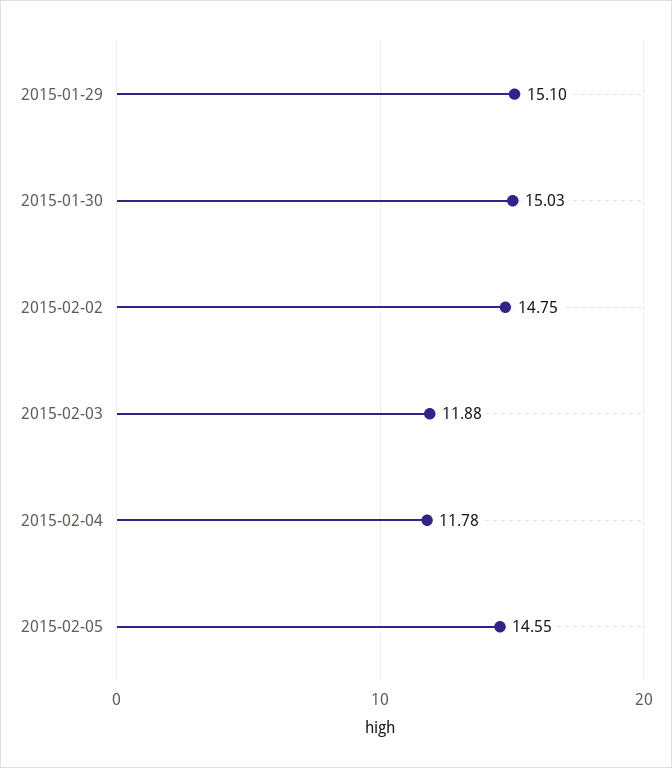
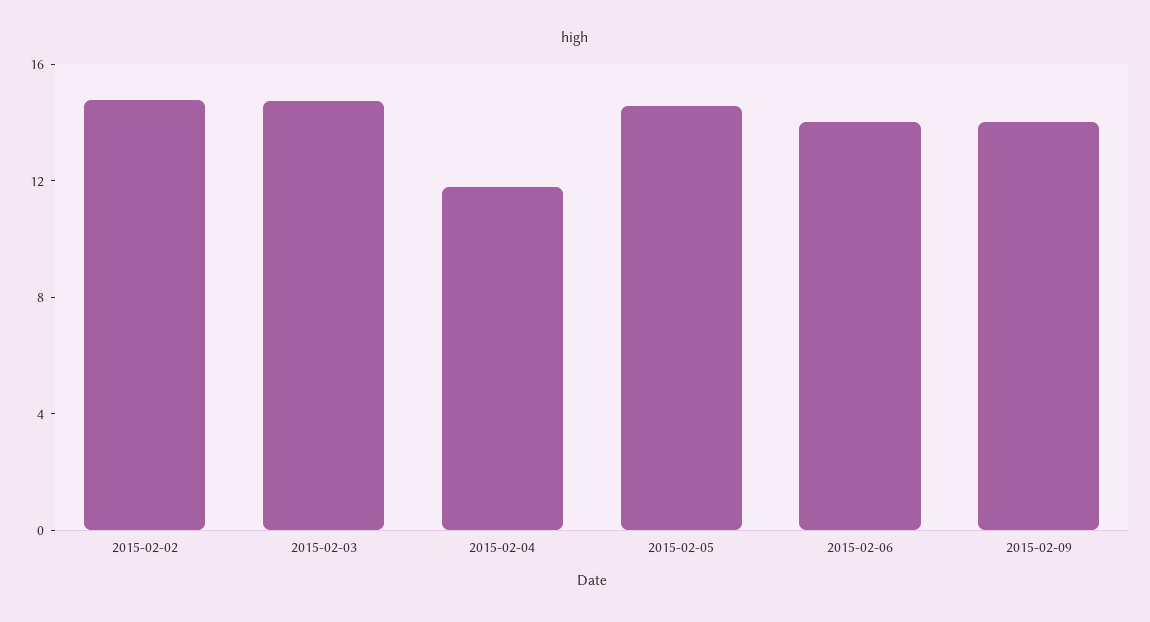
2015-01-29: 15.1 -> none
2015-01-30: 15.03 -> none
2015-02-03: 11.88 -> 15
2015-02-06: none -> 14
2015-02-09: none -> 14

